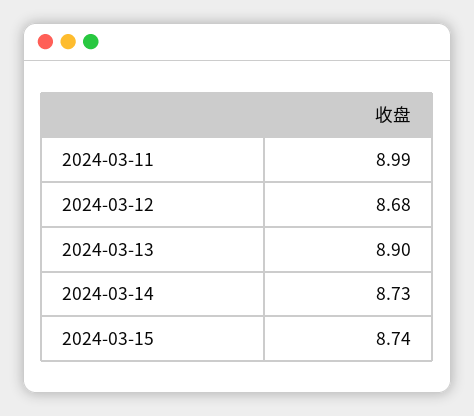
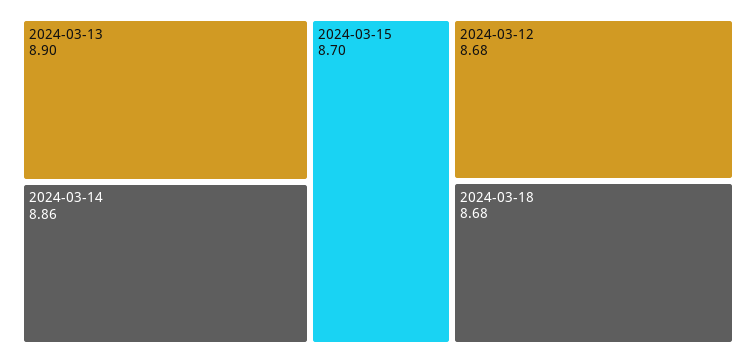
2024-03-11: 8.99 -> none
2024-03-14: 8.73 -> 8.86
2024-03-15: 8.74 -> 8.7
2024-03-18: none -> 8.68

